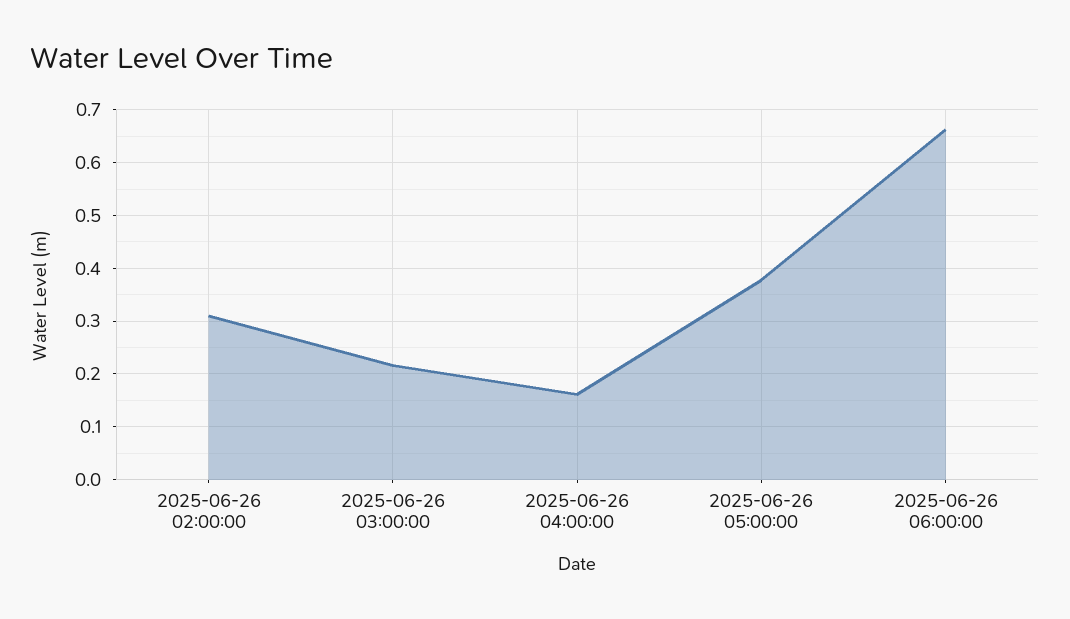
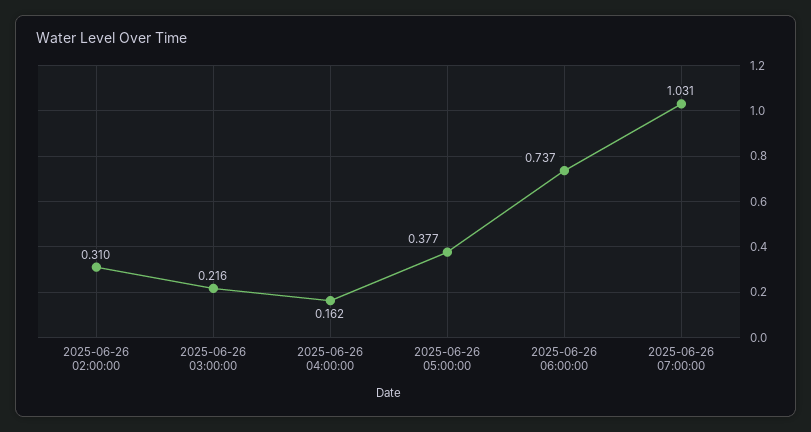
2025-06-26 06:00:00: 0.66 -> 0.737
2025-06-26 07:00:00: none -> 1.031

